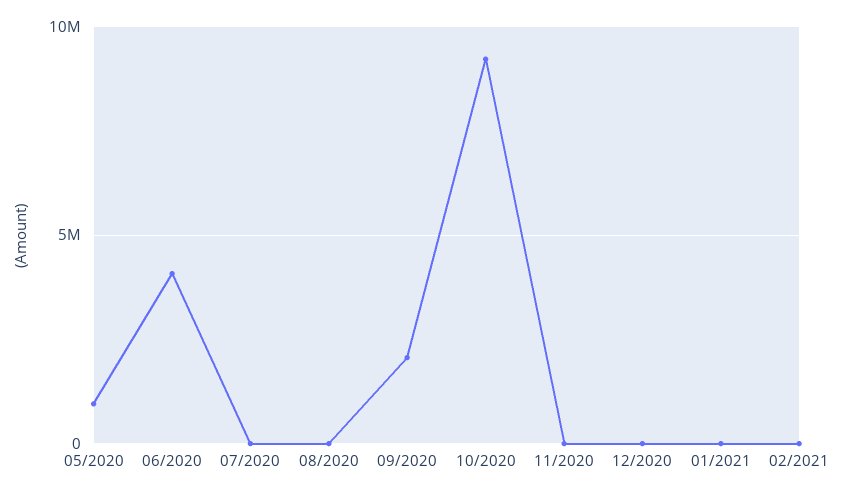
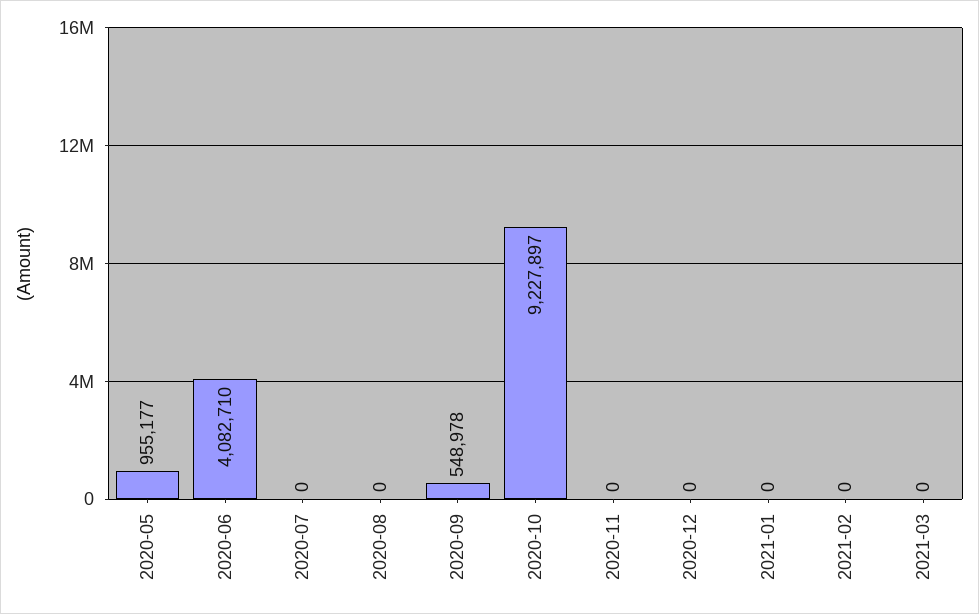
09/2020: 2000000 -> 548978
2021-03: none -> 0

